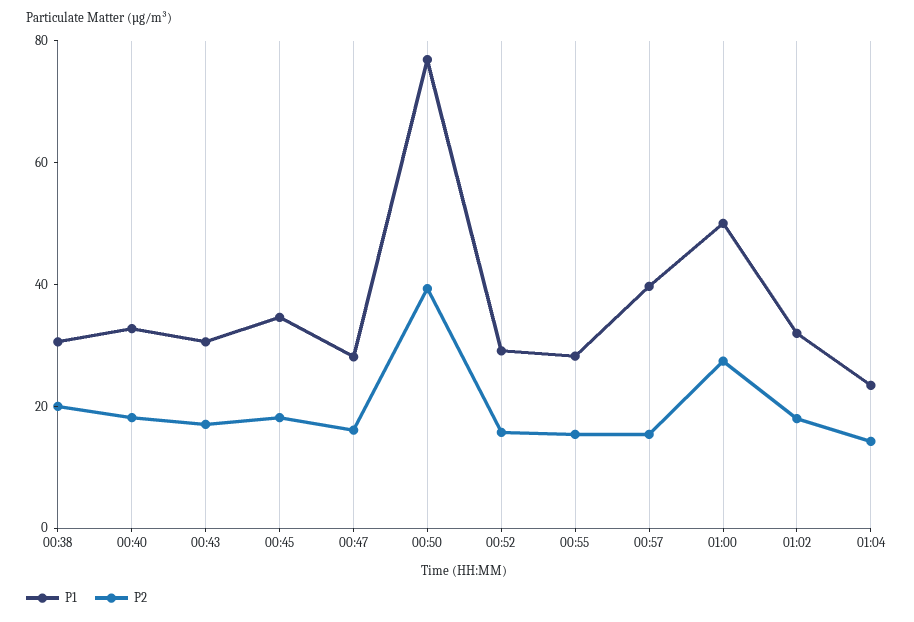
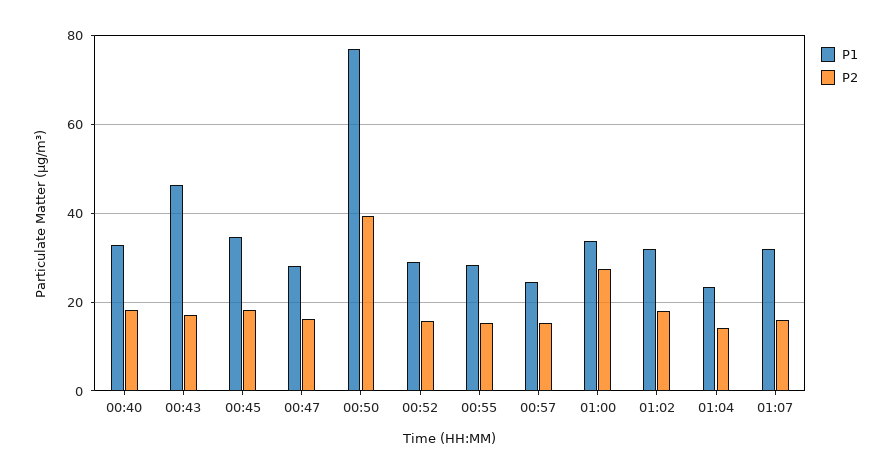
P1, 00:38: 30 -> none
P2, 00:38: 20 -> none
P1, 00:43: 30 -> 46
P1, 00:57: 40 -> 24
P1, 01:00: 50 -> 34
P1, 01:07: none -> 32
P2, 01:07: none -> 16

